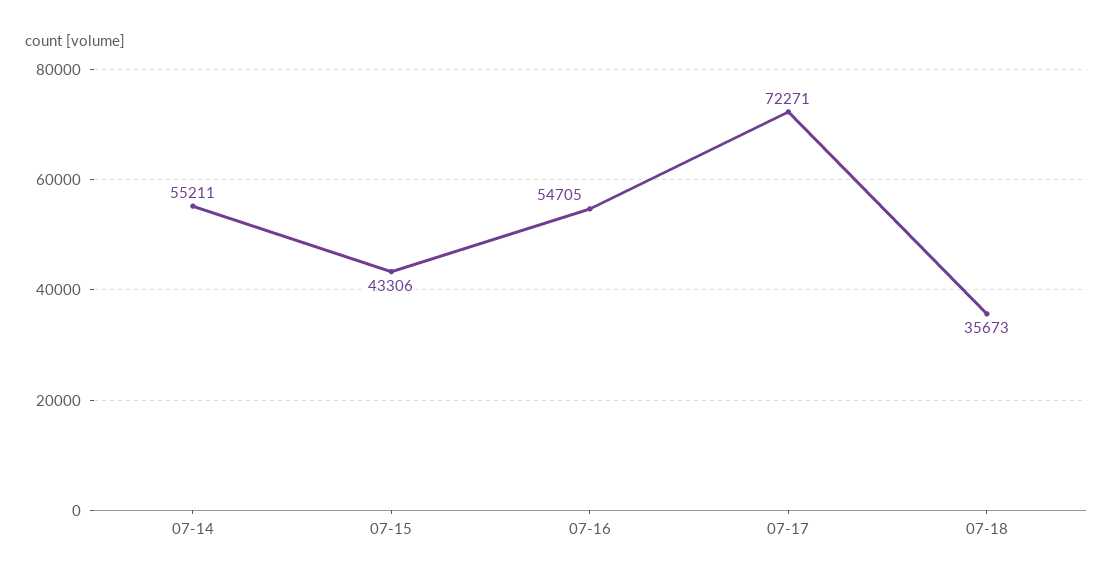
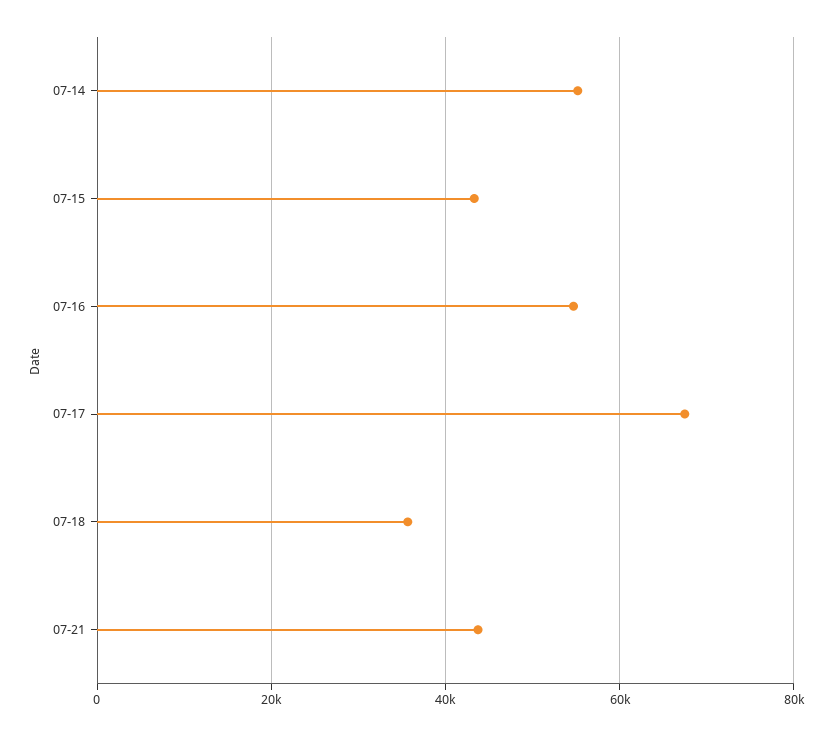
07-17: 72271 -> 68000
07-21: none -> 44000

